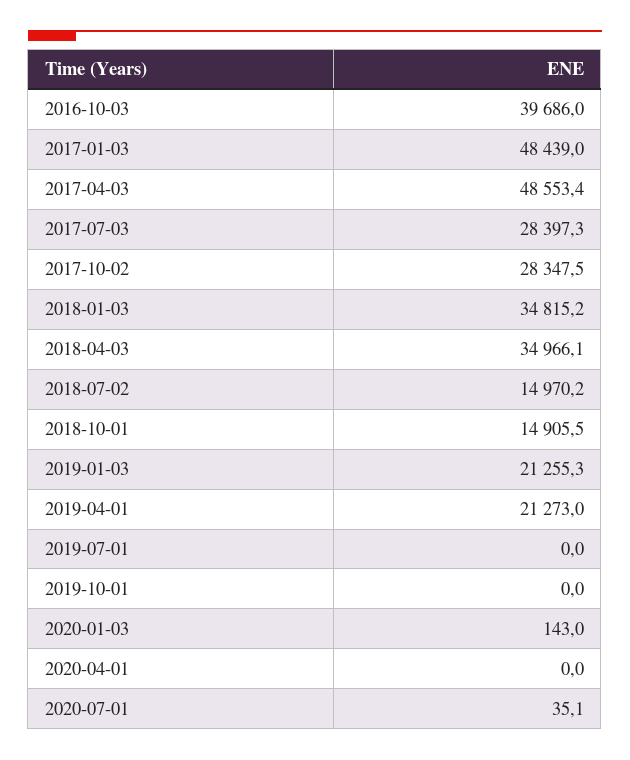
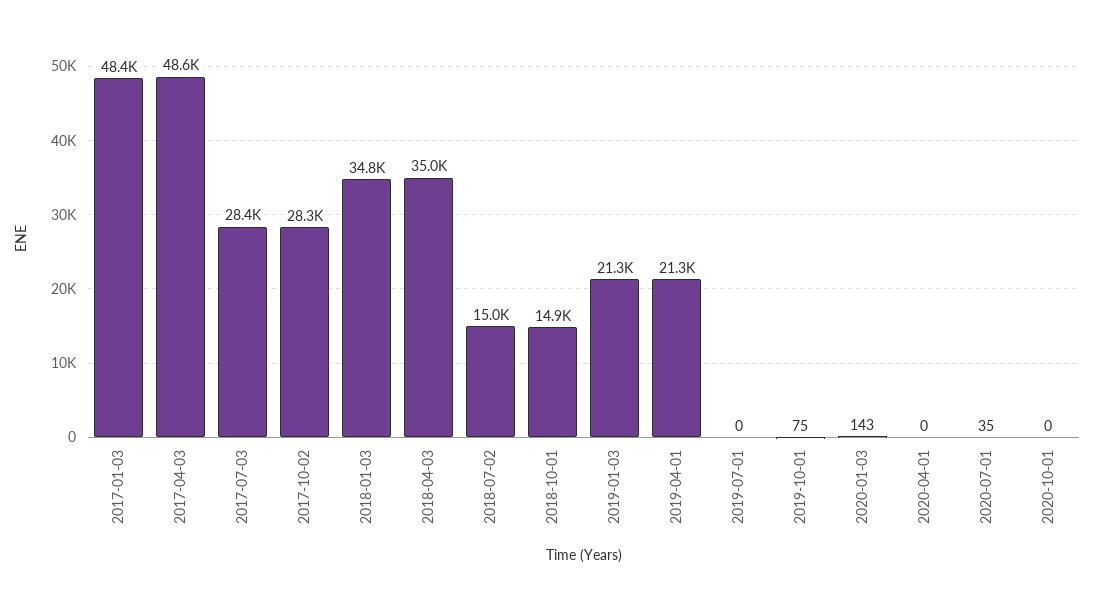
2016-10-03: 39686 -> none
2019-10-01: 0 -> 75
2020-10-01: none -> 0

